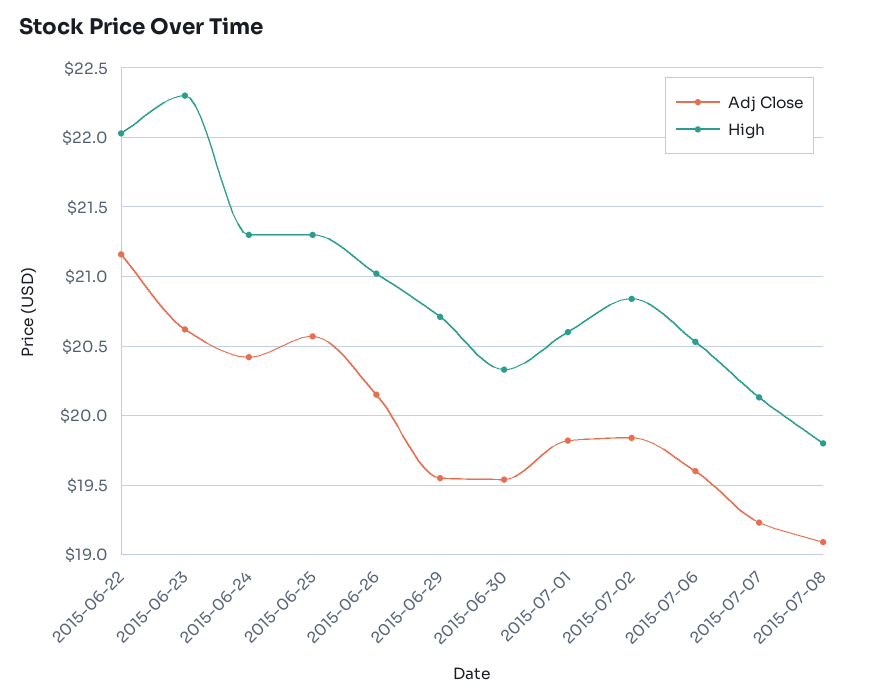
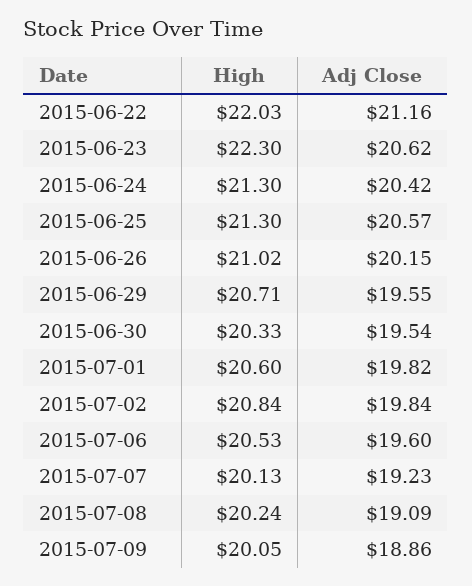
High, 2015-07-08: 19.8 -> 20.24
High, 2015-07-09: none -> 20.05
Adj Close, 2015-07-09: none -> 18.86

